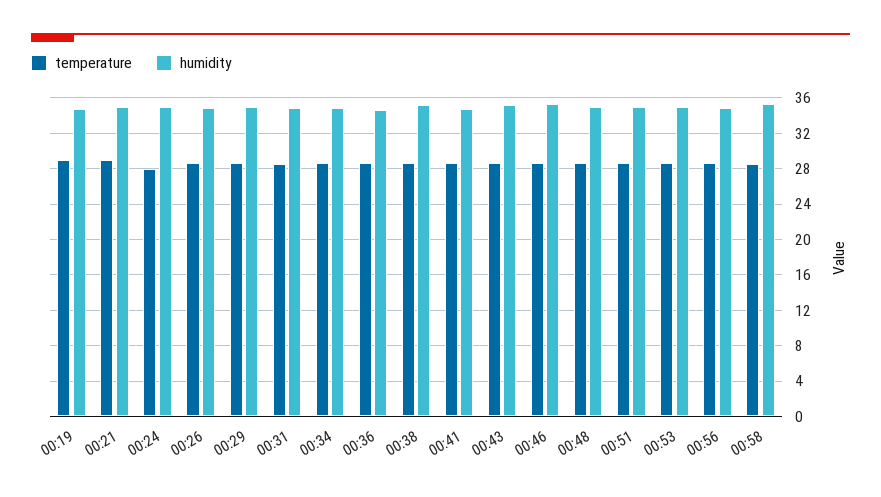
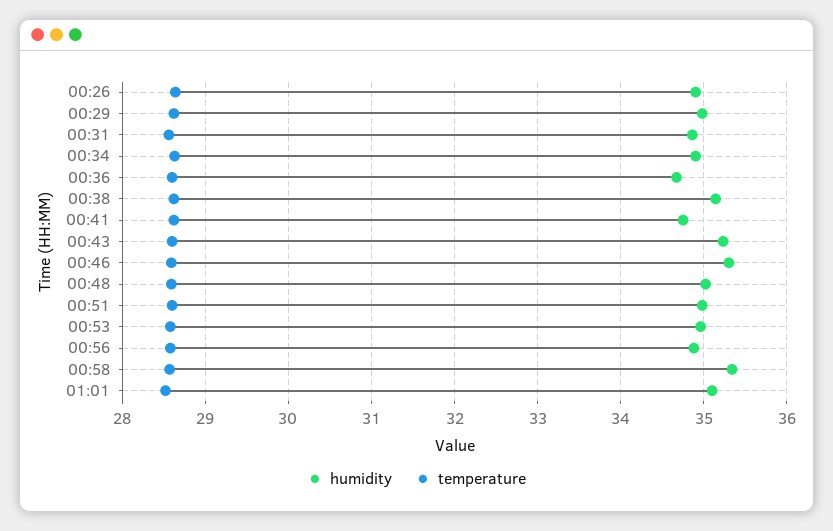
temperature, 00:19: 29 -> none
humidity, 00:19: 35 -> none
temperature, 00:21: 29 -> none
humidity, 00:21: 35 -> none
temperature, 00:24: 28 -> none
humidity, 00:24: 35 -> none
humidity, 01:01: none -> 35.1
temperature, 01:01: none -> 28.5

